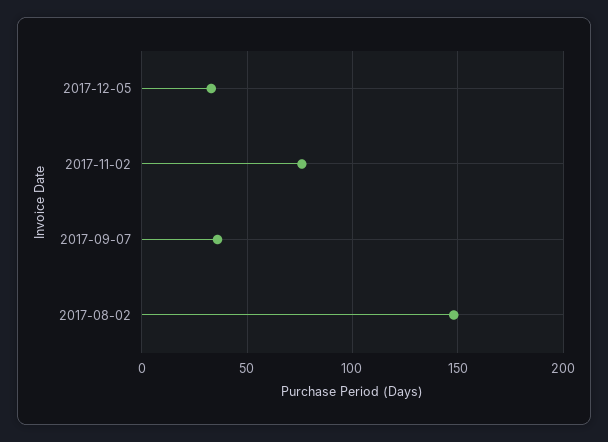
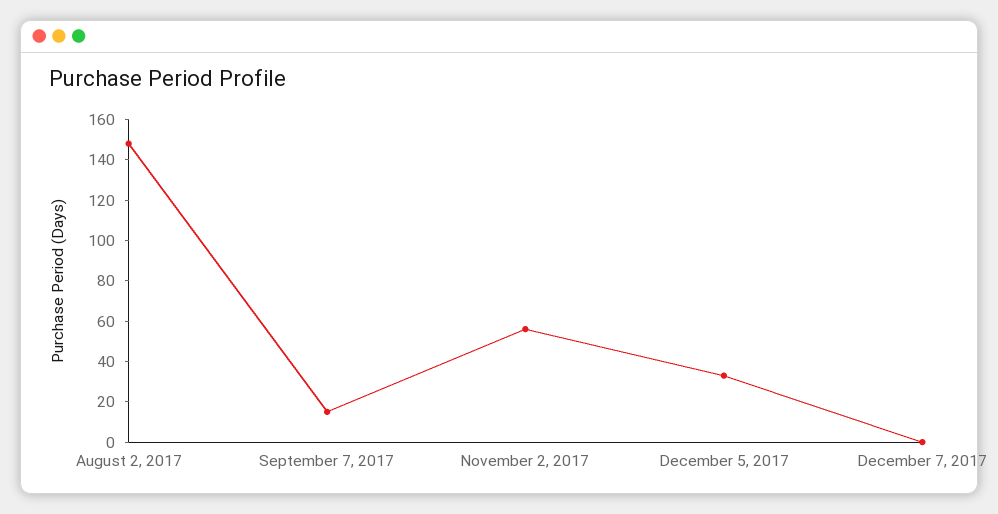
2017-11-02: 75 -> 55
2017-09-07: 35 -> 15
December 7, 2017: none -> 0

